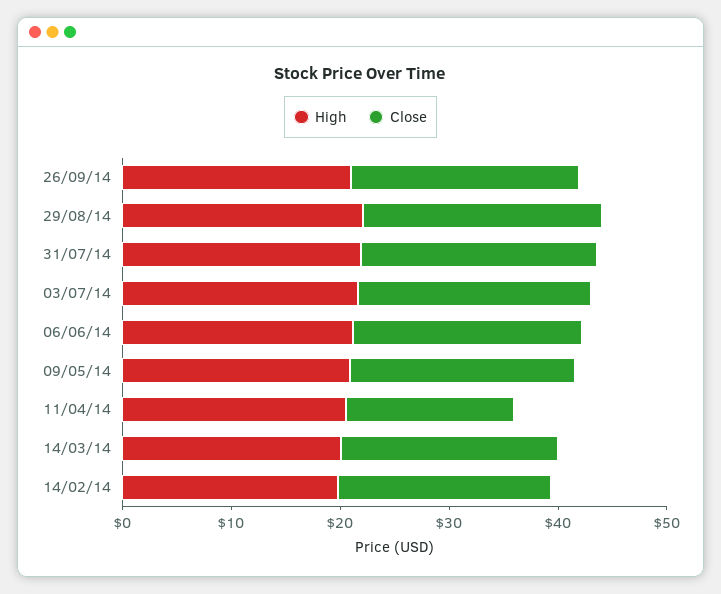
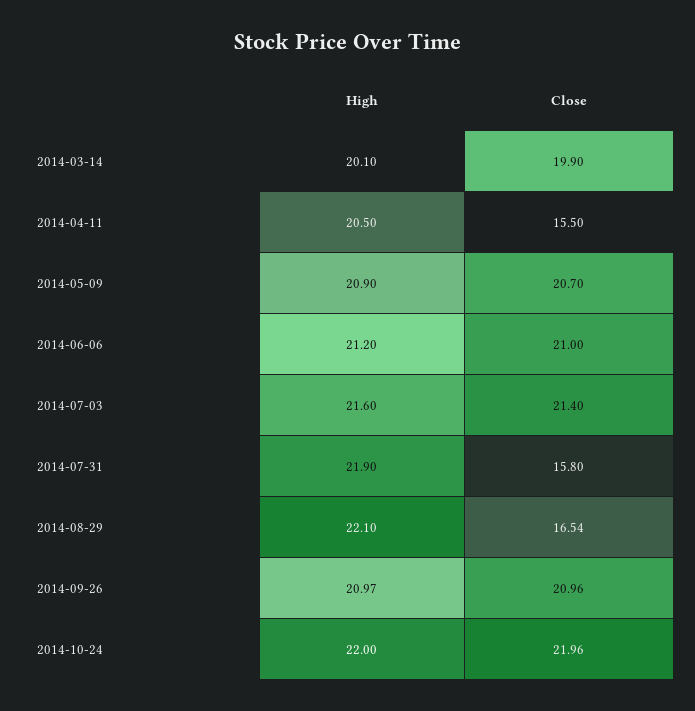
Close, 29/08/14: 22 -> 16.54
Close, 31/07/14: 22 -> 15.8
High, 14/02/14: 20 -> none
Close, 14/02/14: 20 -> none
High, 2014-10-24: none -> 22
Close, 2014-10-24: none -> 21.96

